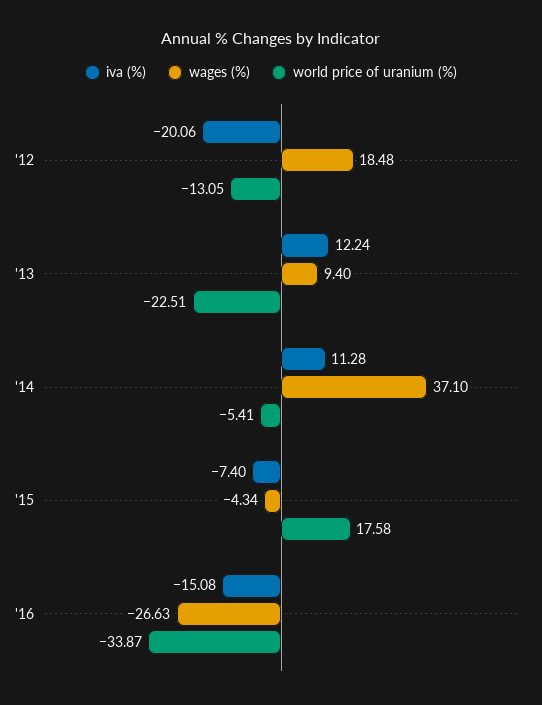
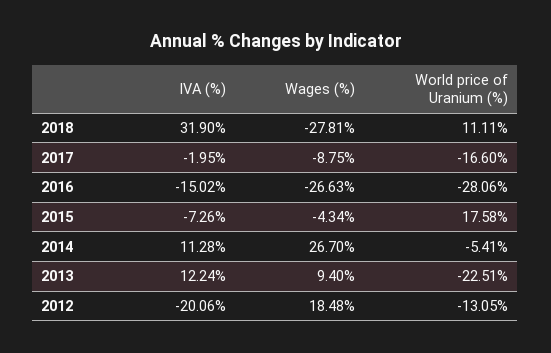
wages (%), '14: 37.1 -> 26.7
iva (%), '15: -7.4 -> -7.26
iva (%), '16: -15.08 -> -15.02
world price of uranium (%), '16: -33.87 -> -28.06
iva (%), 2018: none -> 31.9
wages (%), 2018: none -> -27.81
world price of uranium (%), 2018: none -> 11.11
iva (%), 2017: none -> -1.95
wages (%), 2017: none -> -8.75
world price of uranium (%), 2017: none -> -16.6

